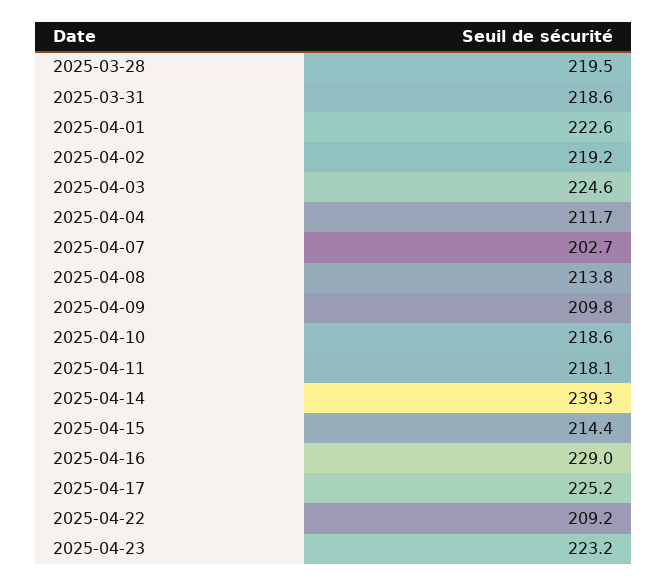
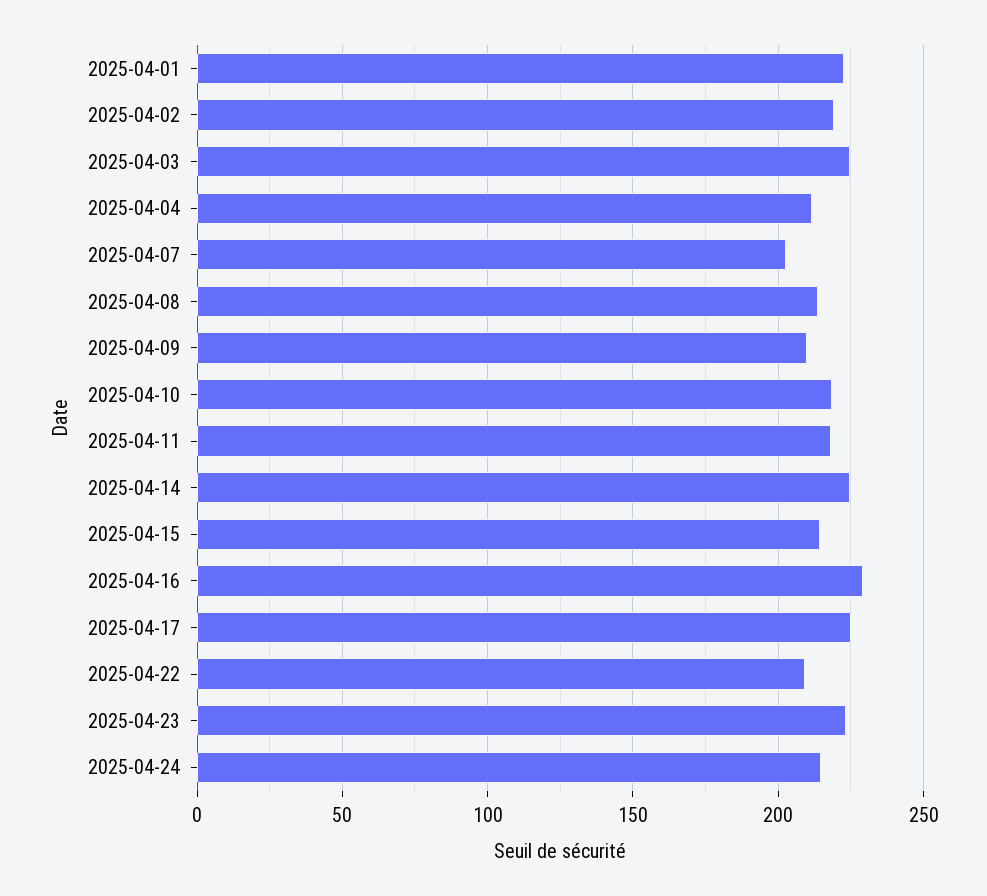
2025-03-28: 219.5 -> none
2025-03-31: 218.6 -> none
2025-04-14: 239.3 -> 225
2025-04-24: none -> 215

